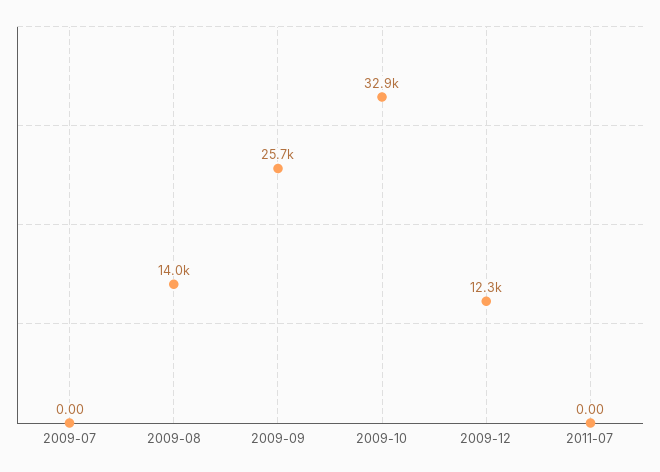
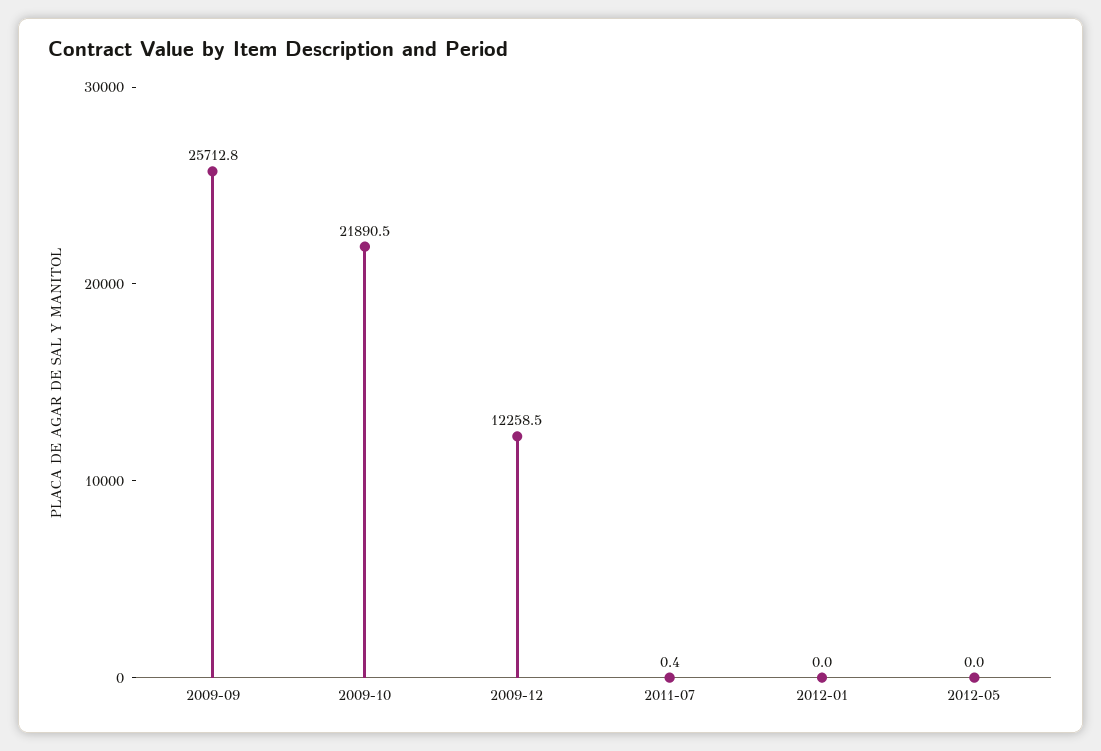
2009-07: 0 -> none
2009-08: 14000 -> none
2009-10: 32900 -> 21890.5
2011-07: 0 -> 0.4
2012-01: none -> 0
2012-05: none -> 0

